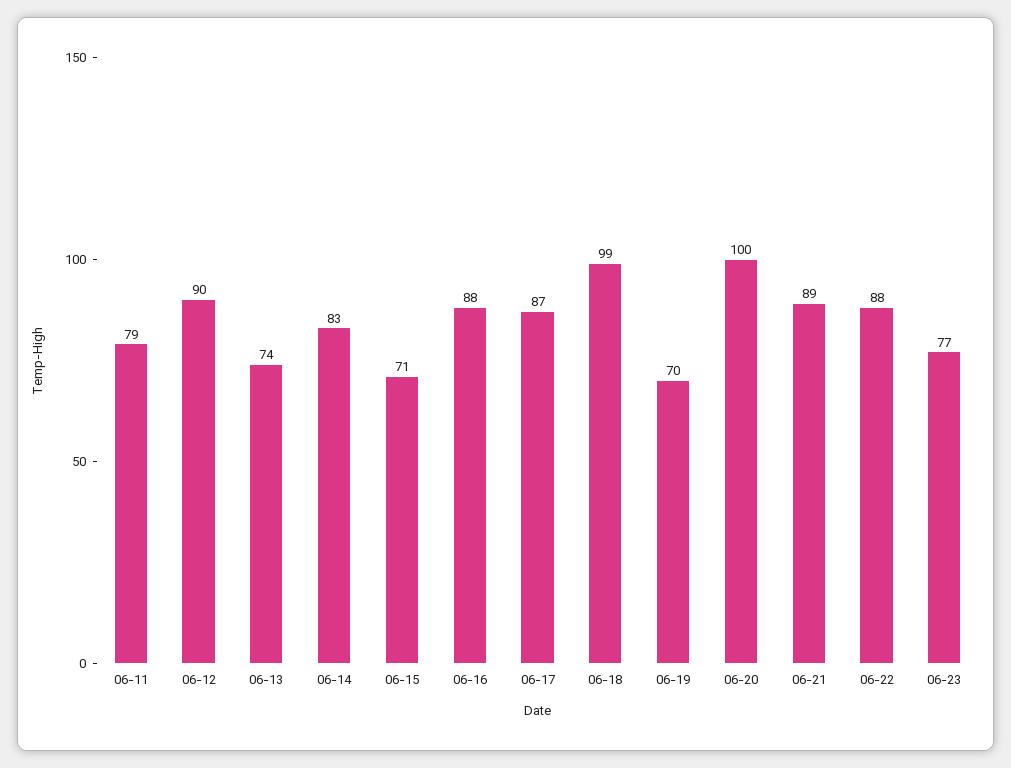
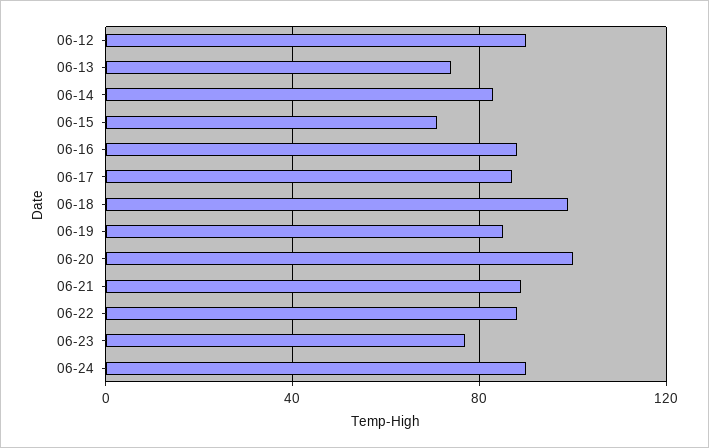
06-11: 79 -> none
06-19: 70 -> 85
06-24: none -> 90

